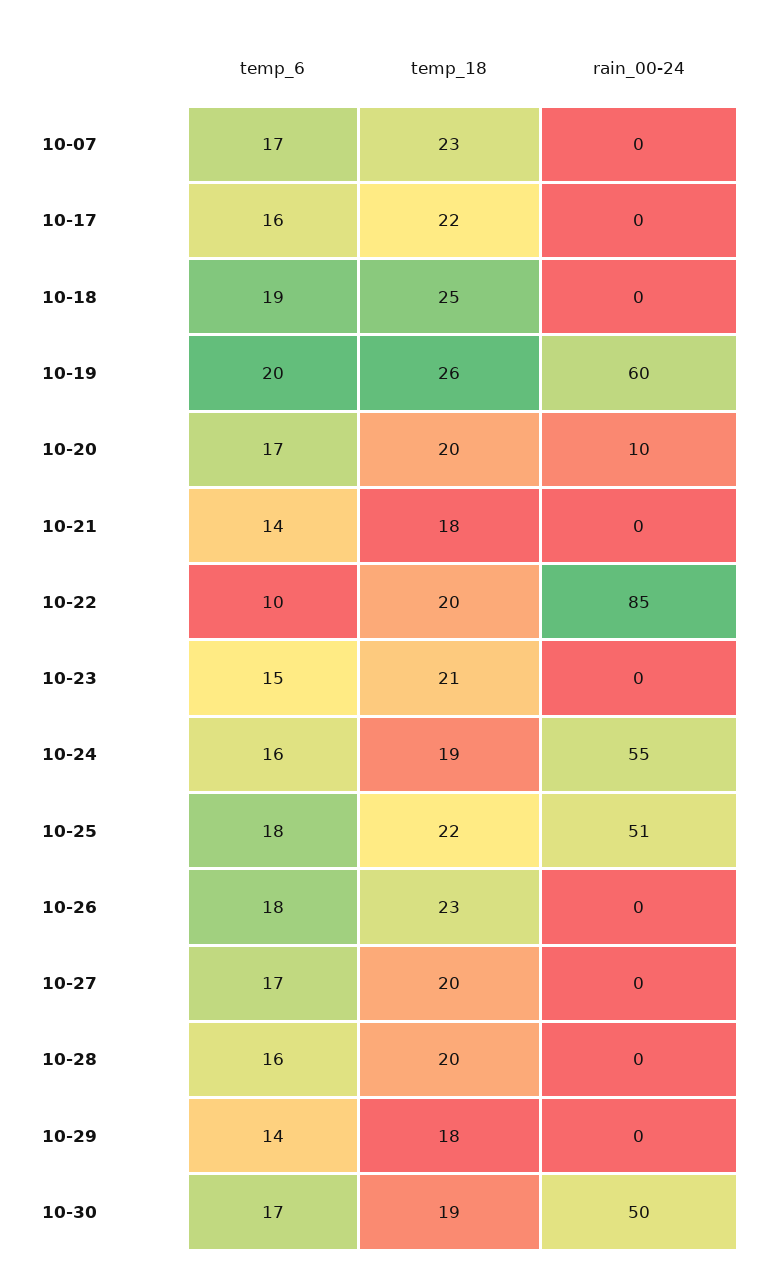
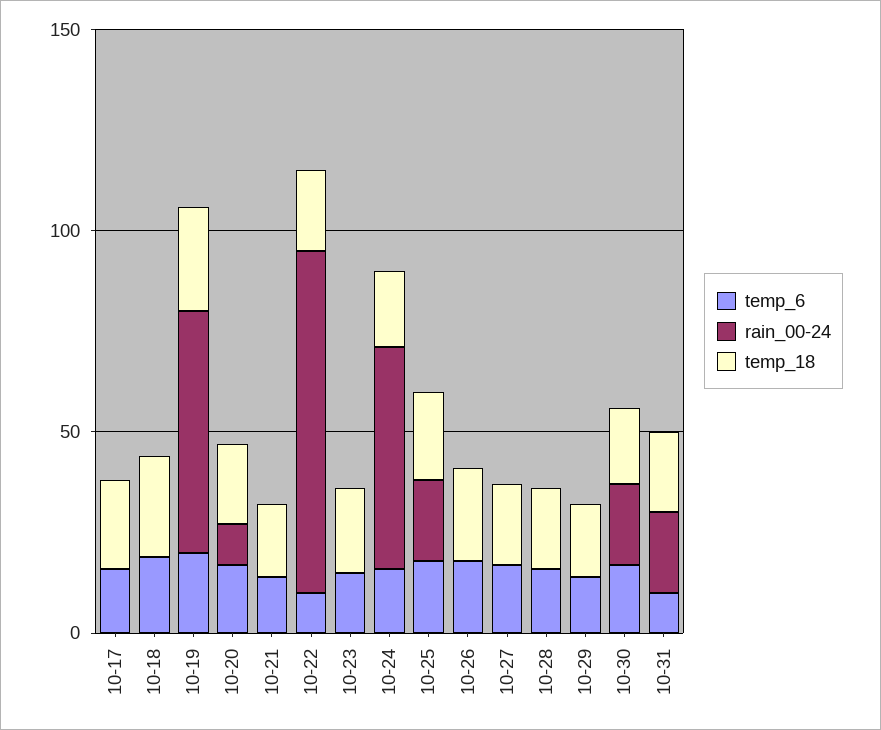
temp_6, 10-07: 17 -> none
temp_18, 10-07: 23 -> none
rain_00-24, 10-07: 0 -> none
rain_00-24, 10-25: 51 -> 20
rain_00-24, 10-30: 50 -> 20
temp_6, 10-31: none -> 10
rain_00-24, 10-31: none -> 20
temp_18, 10-31: none -> 20

